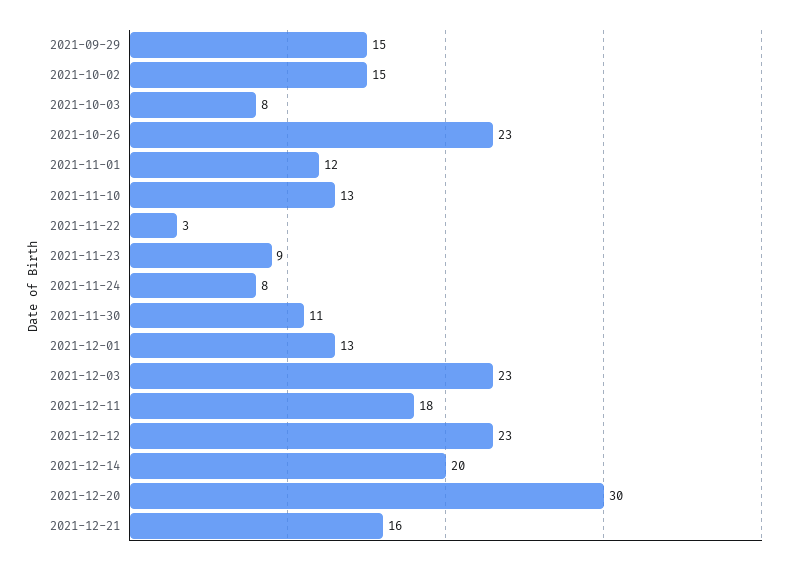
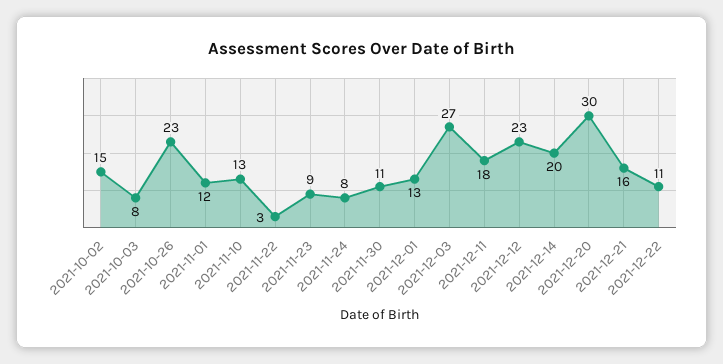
2021-09-29: 15 -> none
2021-12-03: 23 -> 27
2021-12-22: none -> 11

